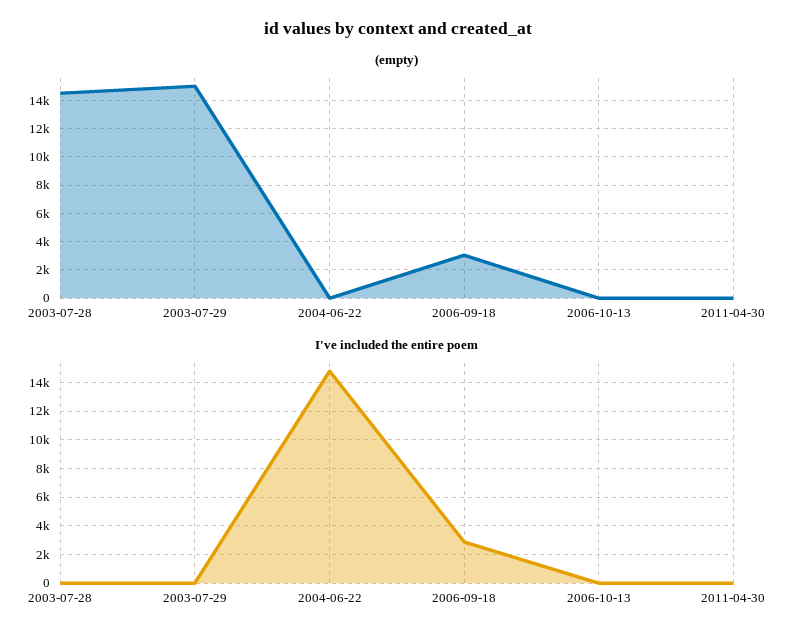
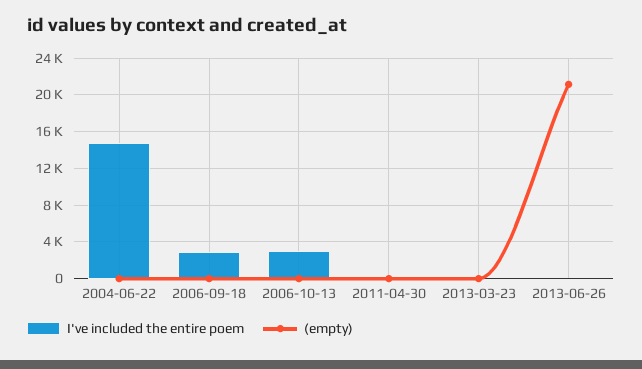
(empty), 2003-07-28: 14500 -> none
(empty), 2003-07-29: 15000 -> none
(empty), 2006-09-18: 3000 -> 0
I've included the entire poem, 2003-07-28: 0 -> none
I've included the entire poem, 2003-07-29: 0 -> none
I've included the entire poem, 2006-10-13: 0 -> 3000
I've included the entire poem, 2013-03-23: none -> 0
(empty), 2013-03-23: none -> 0
I've included the entire poem, 2013-06-26: none -> 0
(empty), 2013-06-26: none -> 21000

